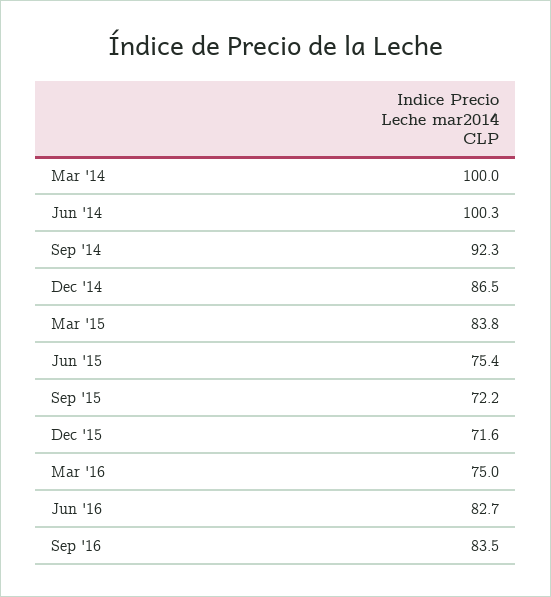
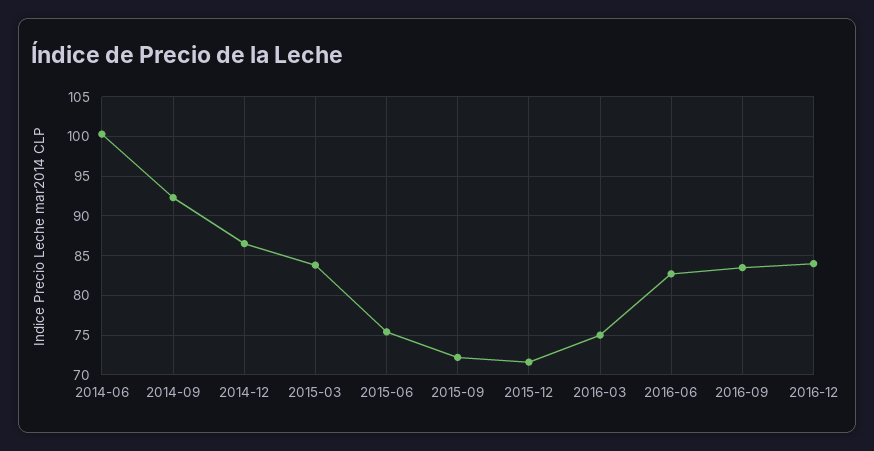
Mar '14: 100 -> none
2016-12: none -> 84

